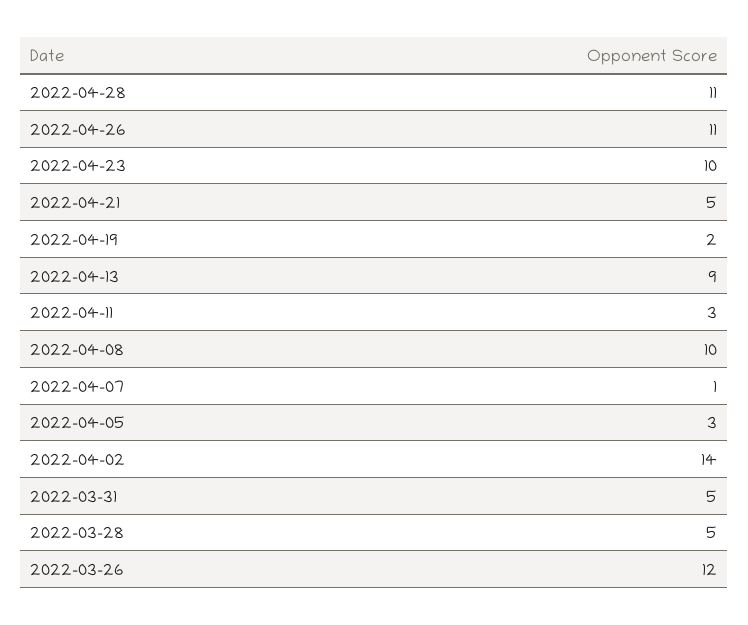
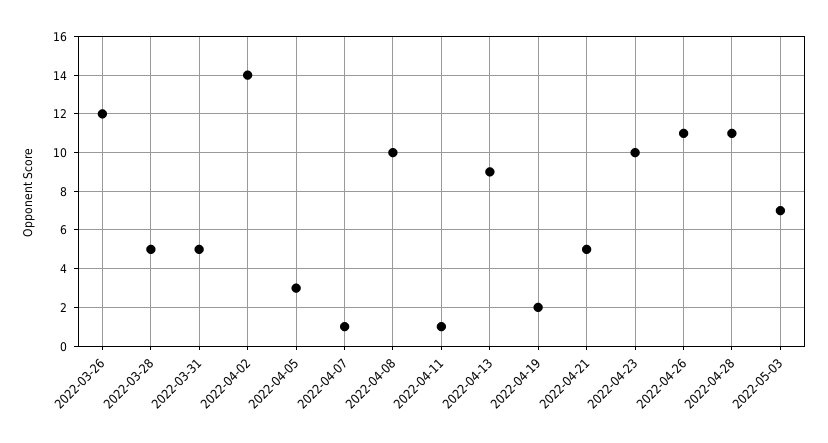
2022-04-11: 3 -> 1
2022-05-03: none -> 7

